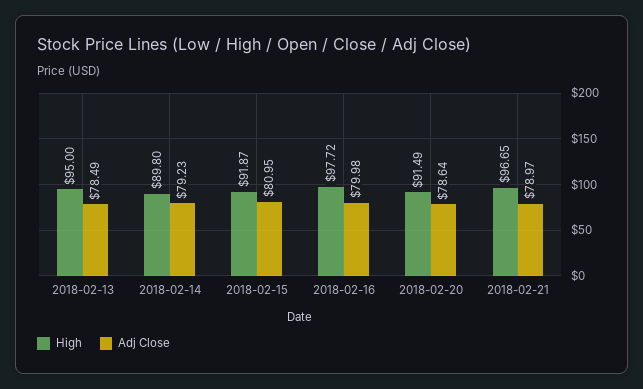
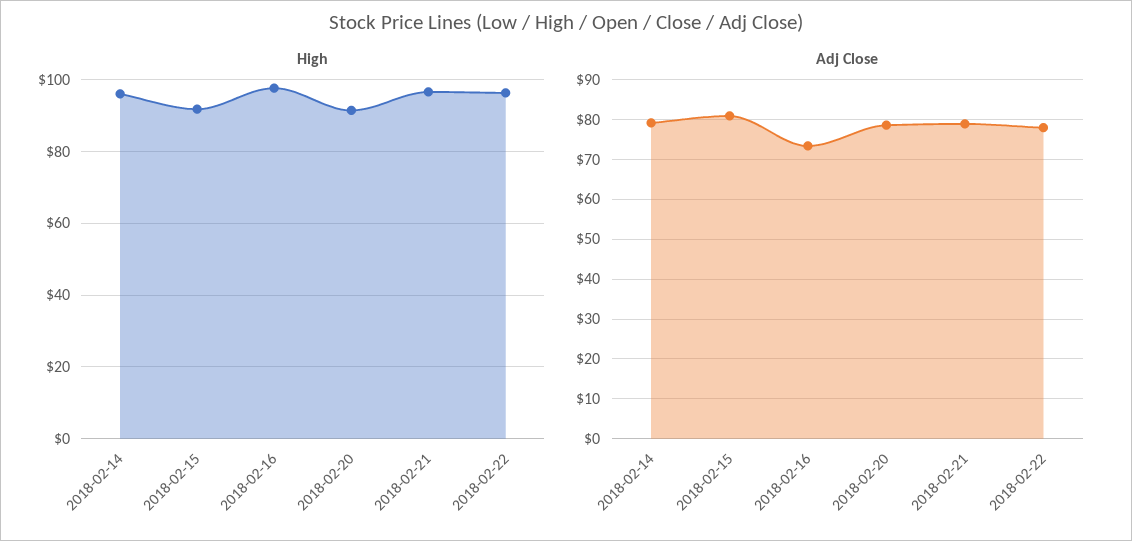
High, 2018-02-13: 95 -> none
Adj Close, 2018-02-13: 78.49 -> none
High, 2018-02-14: 89.8 -> 96
Adj Close, 2018-02-16: 79.98 -> 74
High, 2018-02-22: none -> 96
Adj Close, 2018-02-22: none -> 78

